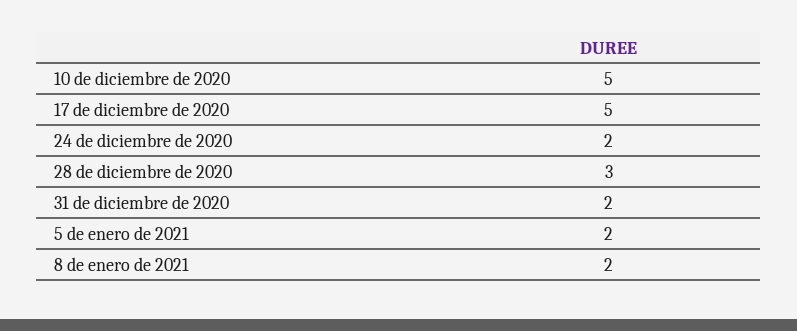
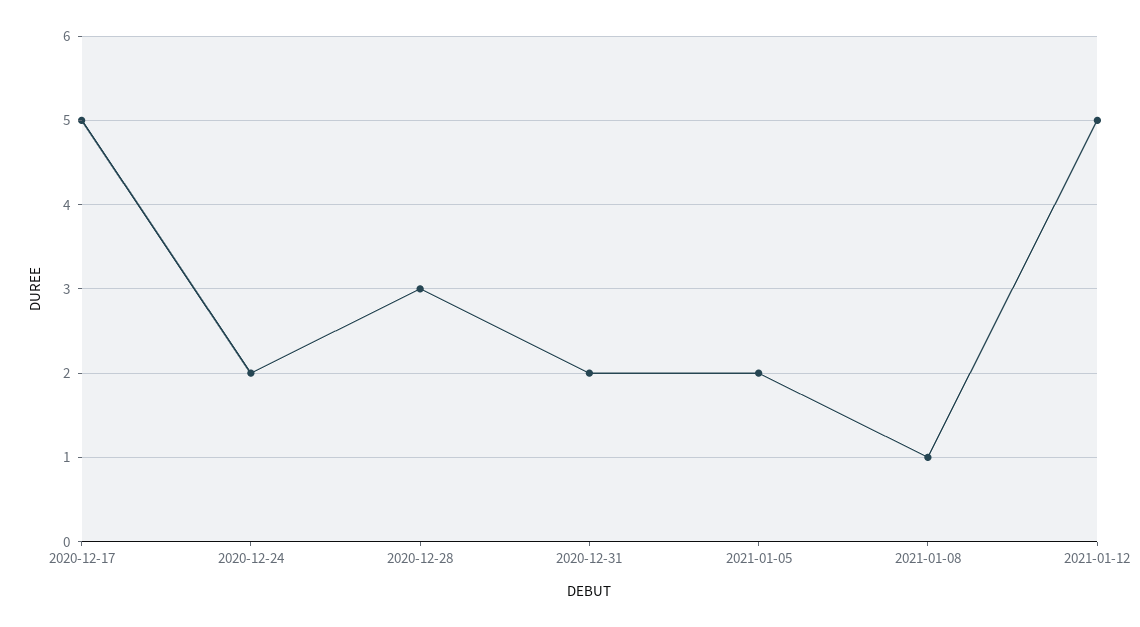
10 de diciembre de 2020: 5 -> none
8 de enero de 2021: 2 -> 1
2021-01-12: none -> 5

